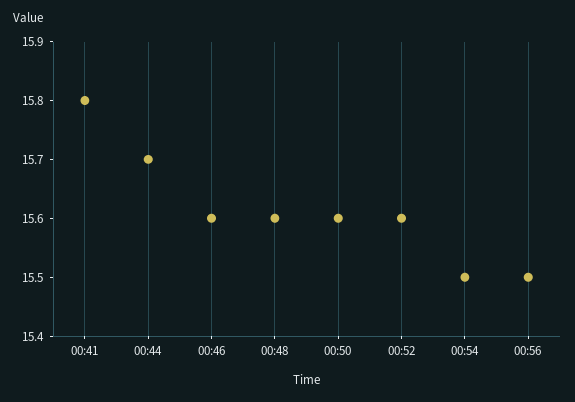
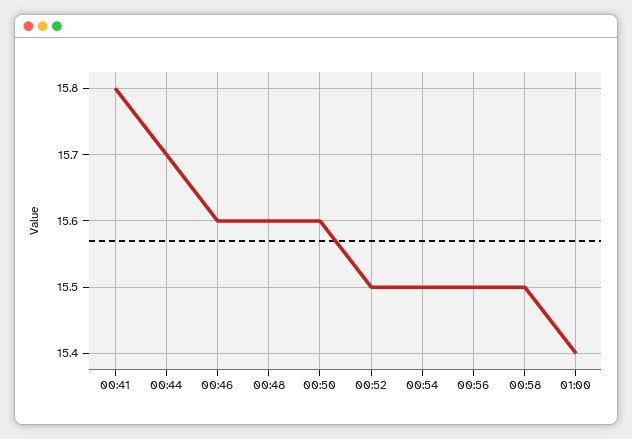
00:52: 15.6 -> 15.5
00:58: none -> 15.5
01:00: none -> 15.4

